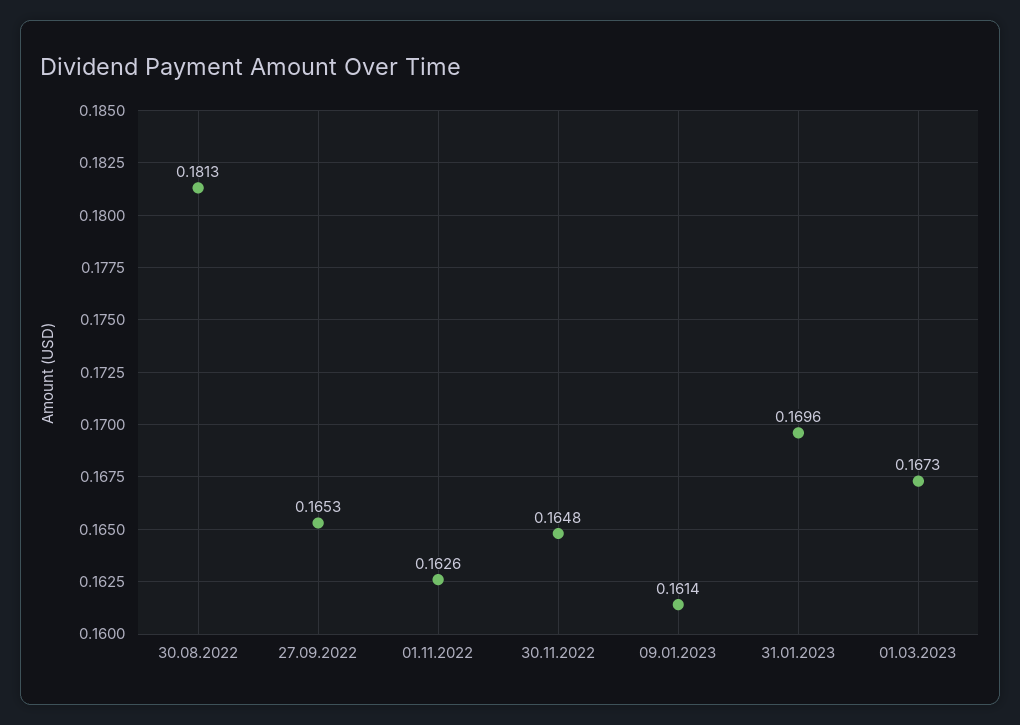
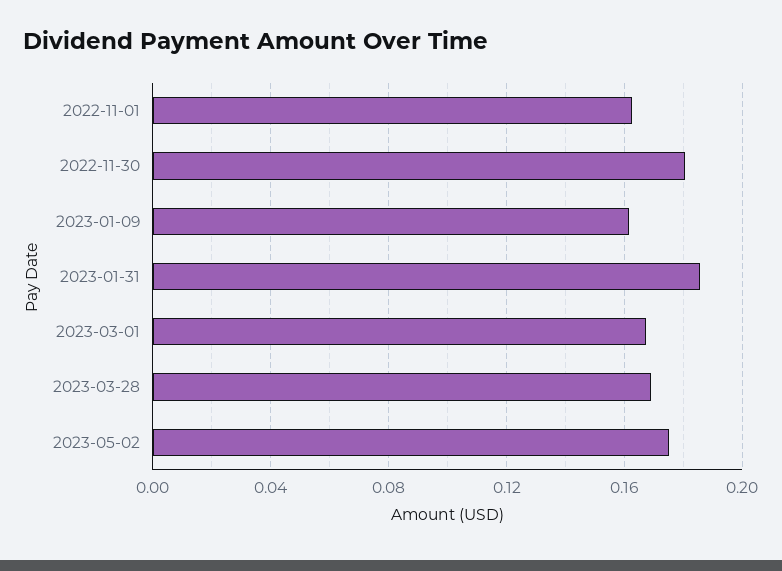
30.08.2022: 0.1813 -> none
27.09.2022: 0.1653 -> none
30.11.2022: 0.1648 -> 0.18
31.01.2023: 0.1696 -> 0.185
2023-03-28: none -> 0.17
2023-05-02: none -> 0.175

